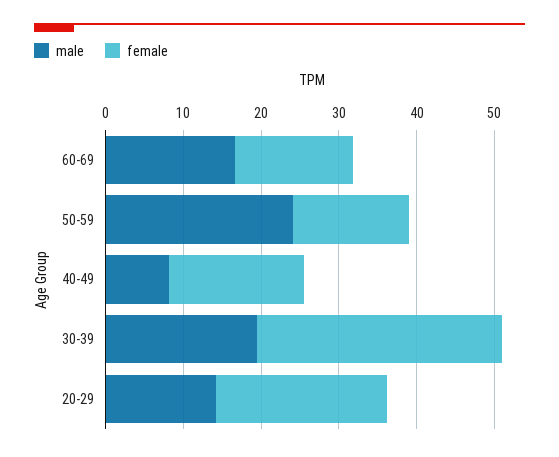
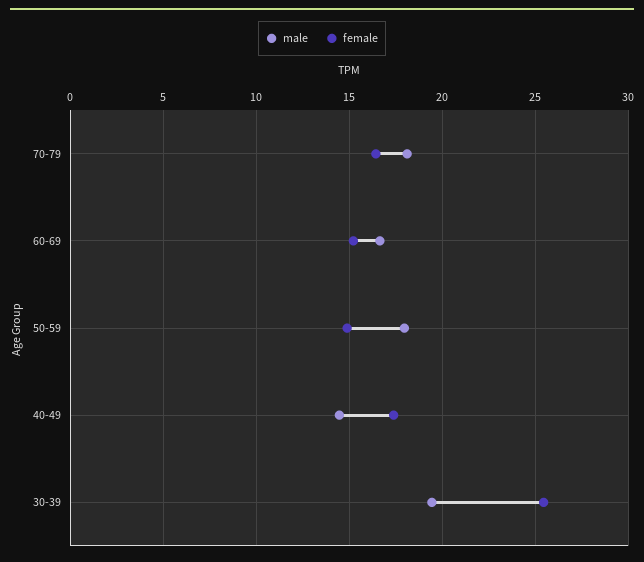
male, 50-59: 24 -> 18
male, 40-49: 8 -> 14.5
female, 30-39: 32 -> 25.5
male, 20-29: 14 -> none
female, 20-29: 22 -> none
male, 70-79: none -> 18
female, 70-79: none -> 16.5

